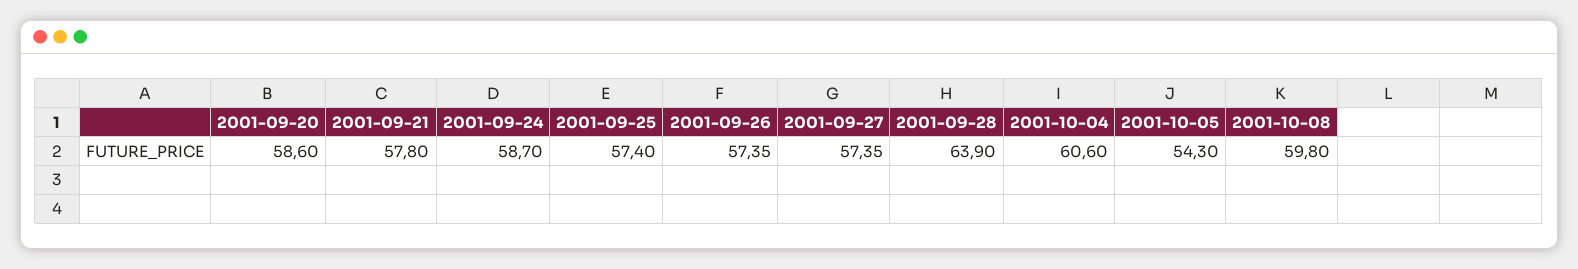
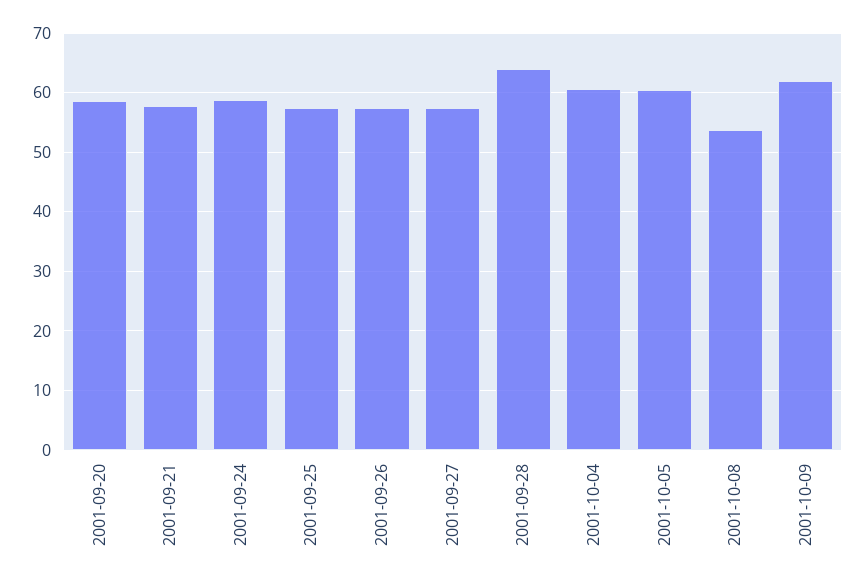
2001-10-05: 54.3 -> 60
2001-10-08: 59.8 -> 54
2001-10-09: none -> 62

